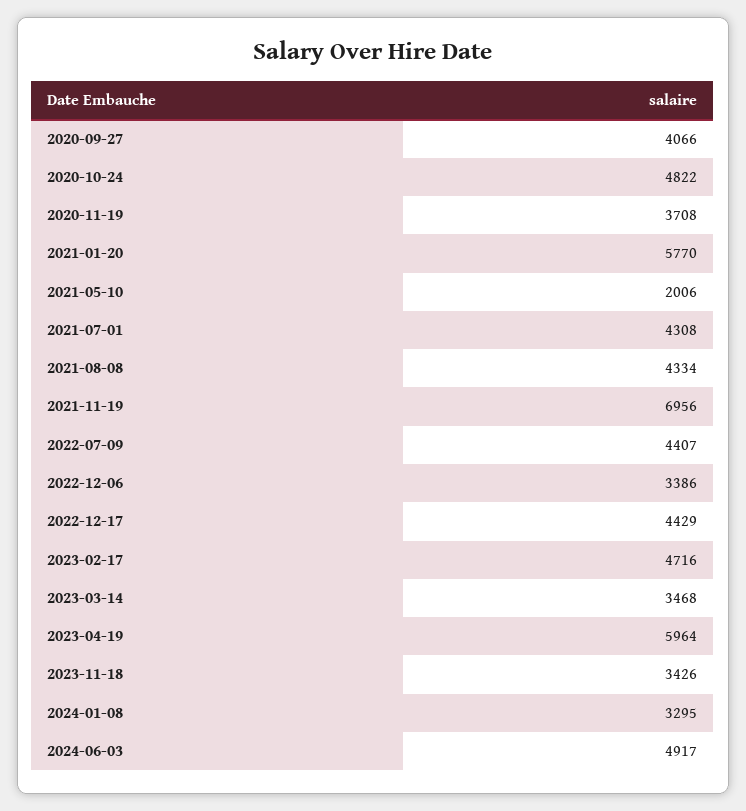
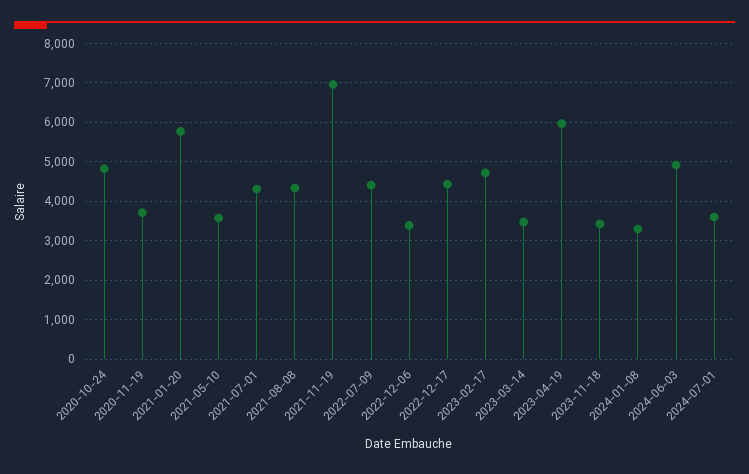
2020-09-27: 4066 -> none
2021-05-10: 2006 -> 3600
2024-07-01: none -> 3600

